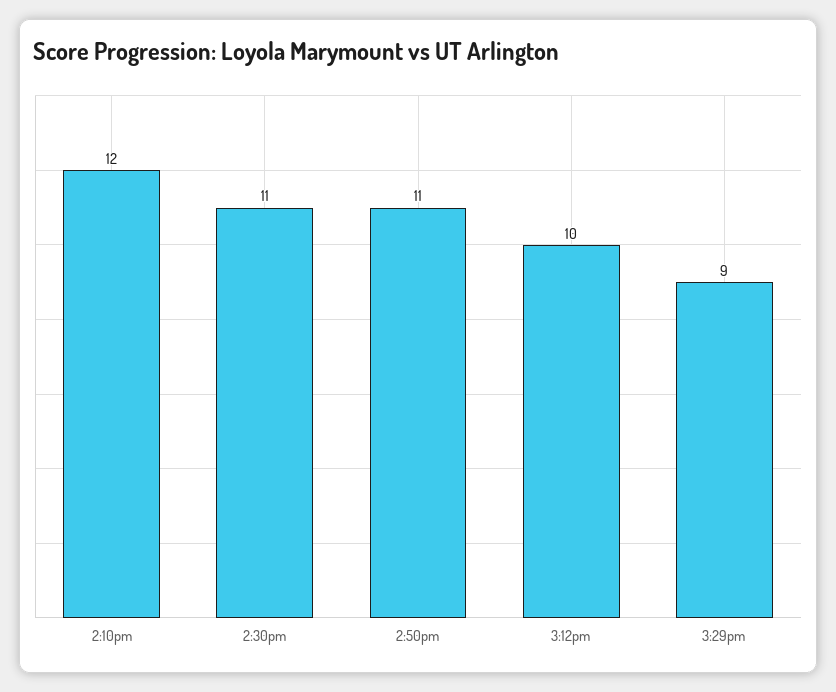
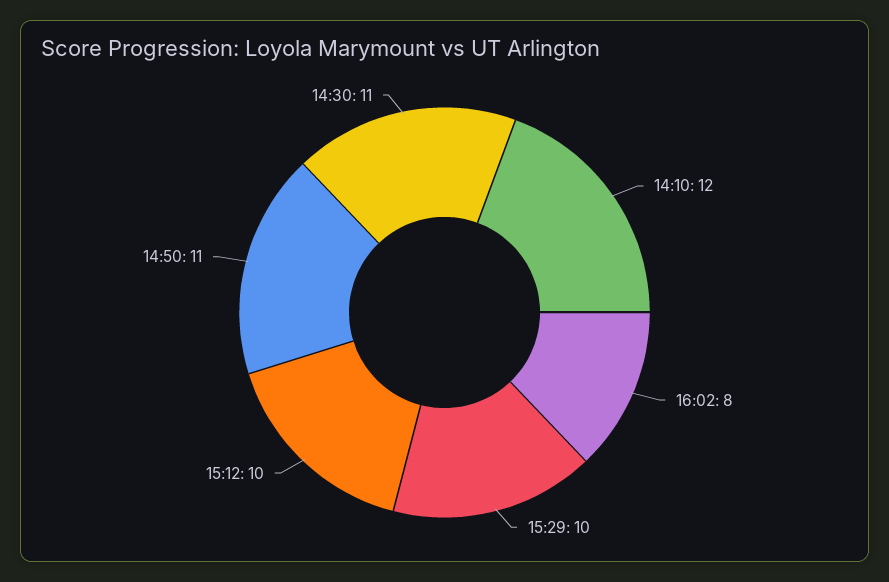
3:29pm: 9 -> 10
16:02: none -> 8

